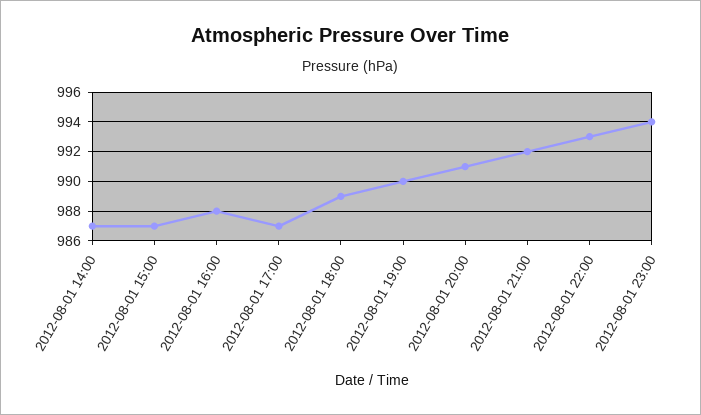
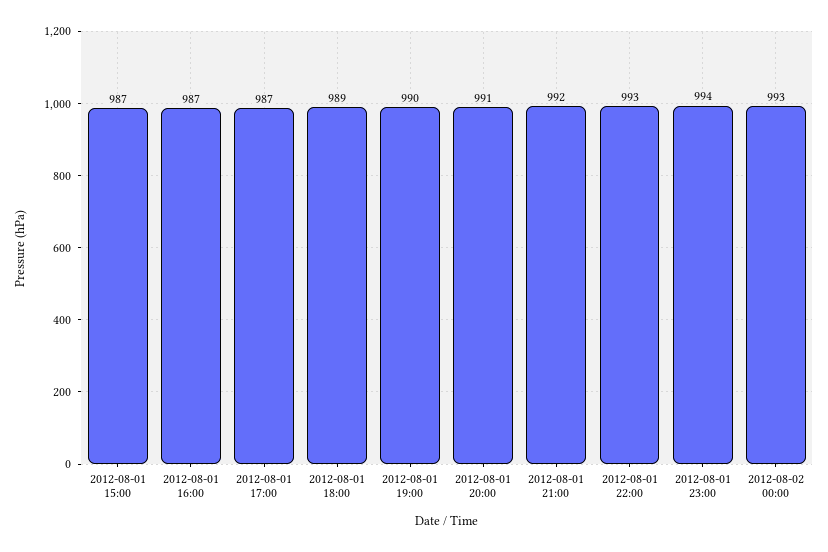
2012-08-01 14:00: 987 -> none
2012-08-01 16:00: 988 -> 987
2012-08-02 00:00: none -> 993

